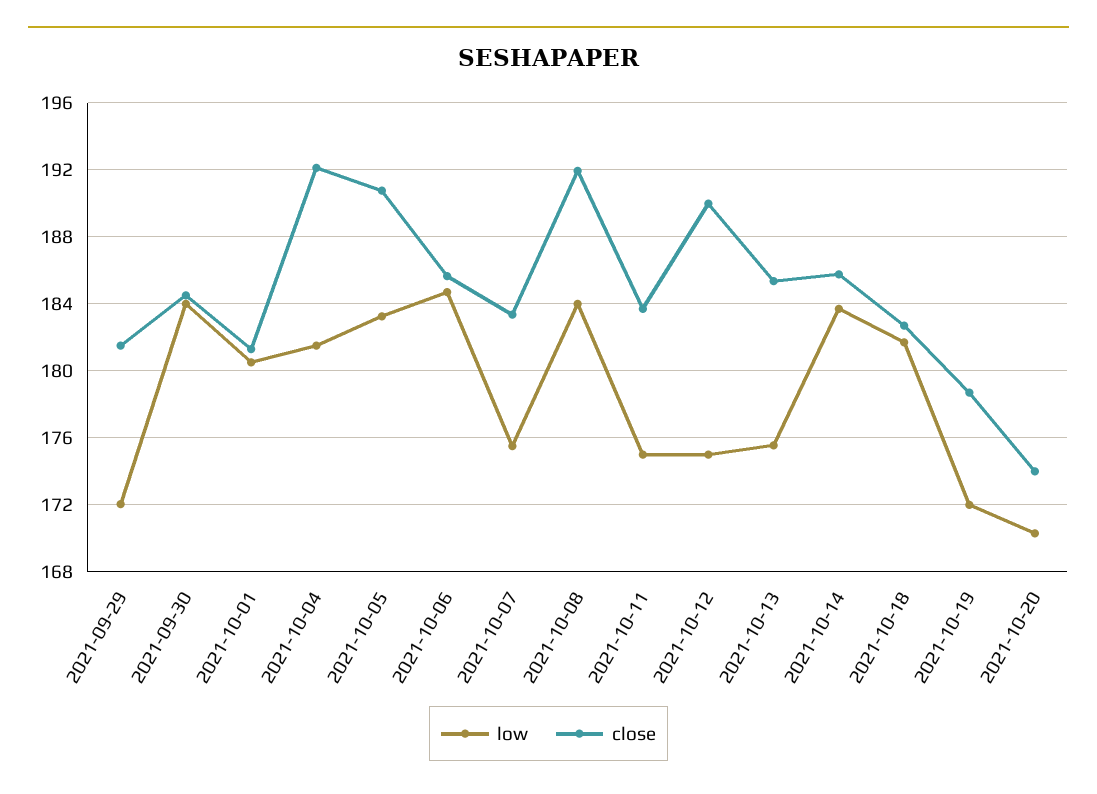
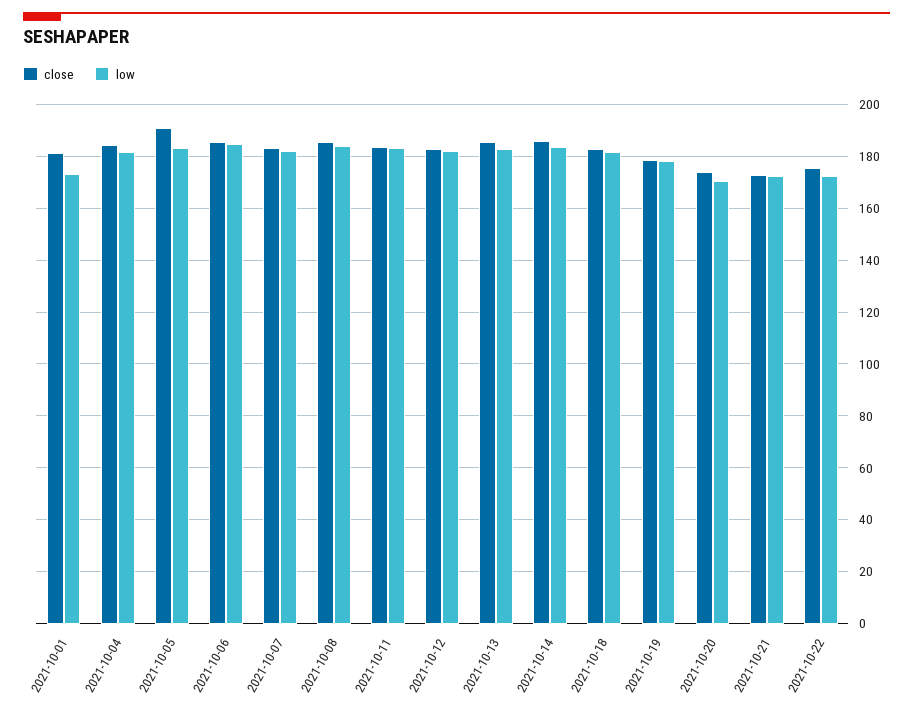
low, 2021-09-29: 172 -> none
close, 2021-09-29: 181.5 -> none
low, 2021-09-30: 184 -> none
close, 2021-09-30: 184.5 -> none
low, 2021-10-01: 180.5 -> 172.5
close, 2021-10-04: 192 -> 185
low, 2021-10-07: 175.5 -> 182.5
close, 2021-10-08: 192 -> 185
low, 2021-10-11: 175 -> 182.5
low, 2021-10-12: 175 -> 182.5
close, 2021-10-12: 190 -> 182.5
low, 2021-10-13: 175.5 -> 182.5
low, 2021-10-19: 172 -> 177.5
close, 2021-10-21: none -> 172.5
low, 2021-10-21: none -> 172.5
close, 2021-10-22: none -> 175
low, 2021-10-22: none -> 172.5

